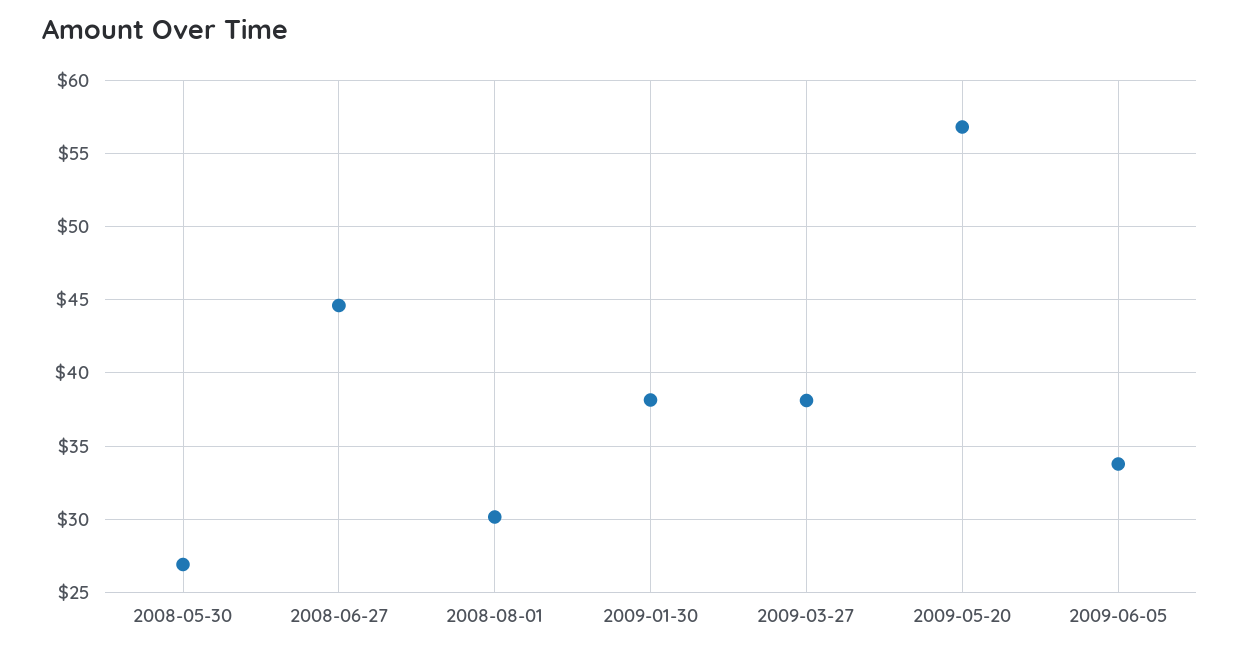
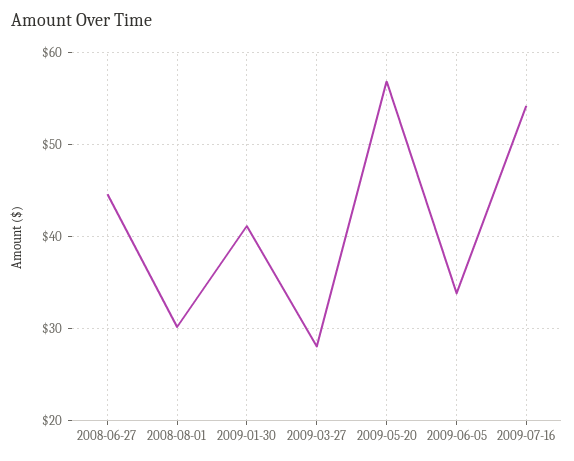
2008-05-30: 27 -> none
2009-01-30: 38 -> 41
2009-03-27: 38 -> 28
2009-07-16: none -> 54

